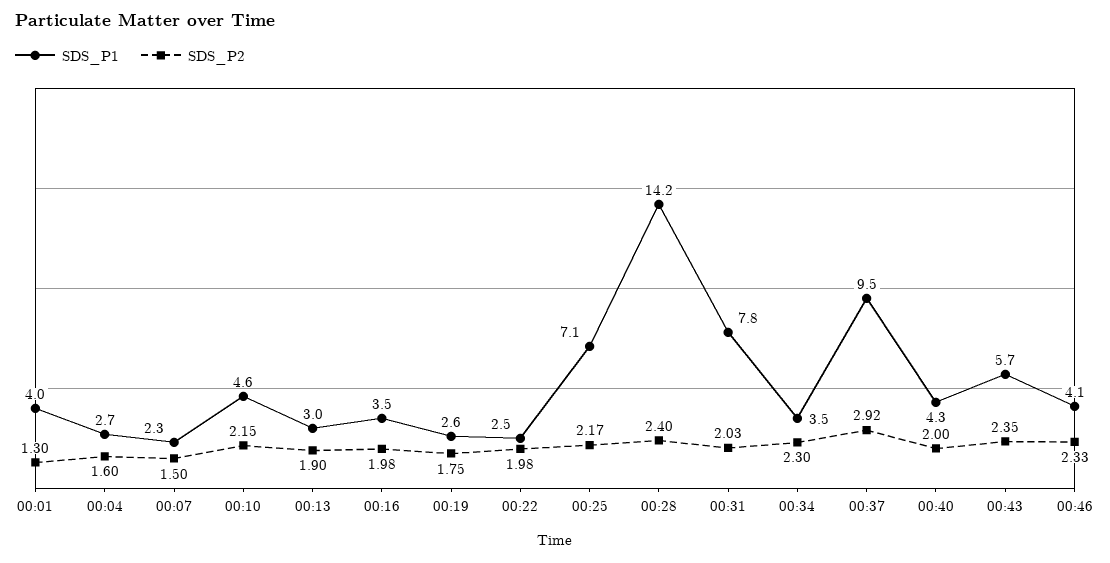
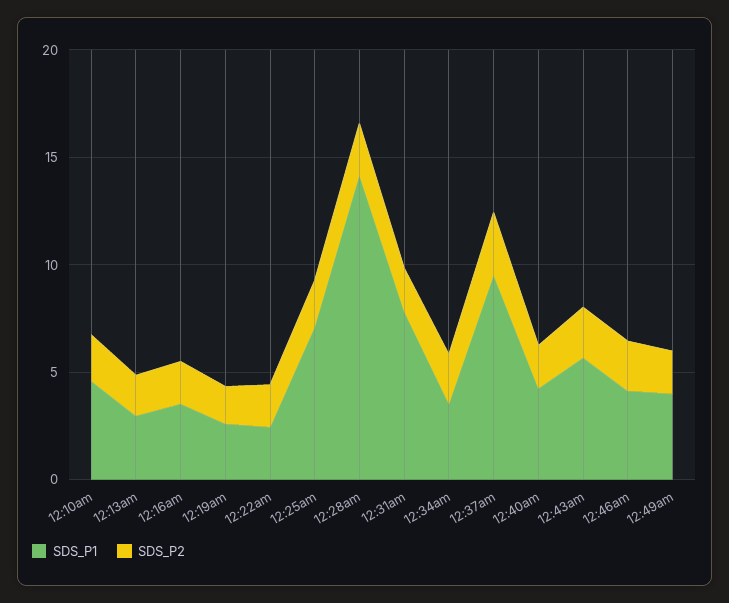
SDS_P1, 00:01: 4 -> none
SDS_P2, 00:01: 1.3 -> none
SDS_P1, 00:04: 2.7 -> none
SDS_P2, 00:04: 1.6 -> none
SDS_P1, 00:07: 2.3 -> none
SDS_P2, 00:07: 1.5 -> none
SDS_P1, 12:49am: none -> 4
SDS_P2, 12:49am: none -> 2

